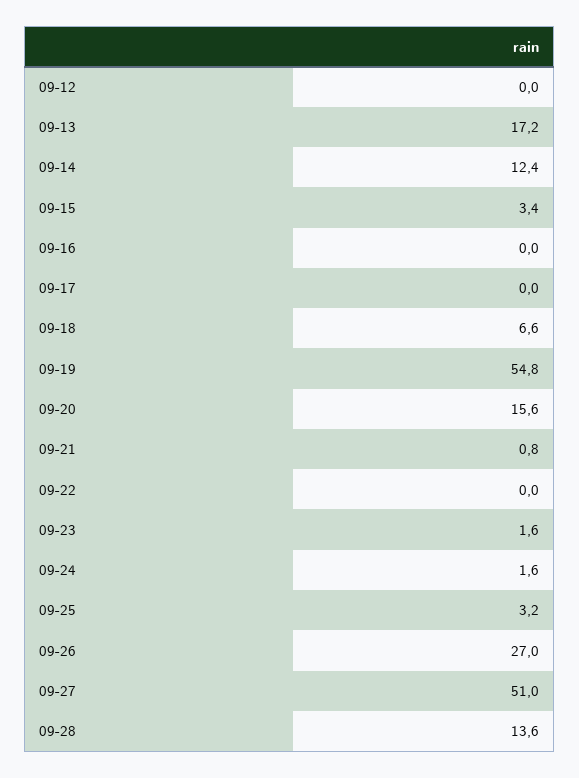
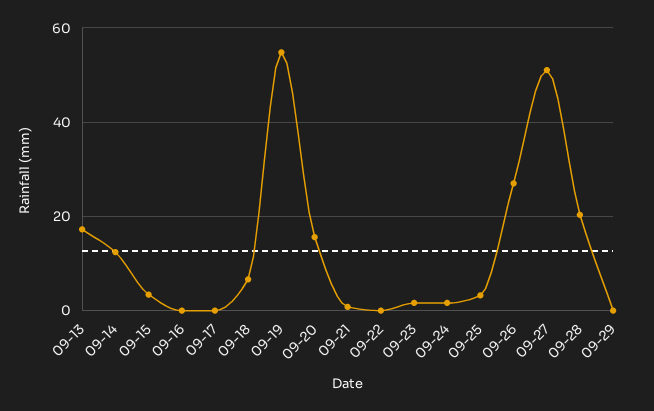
09-12: 0 -> none
09-28: 13.6 -> 20
09-29: none -> 0

